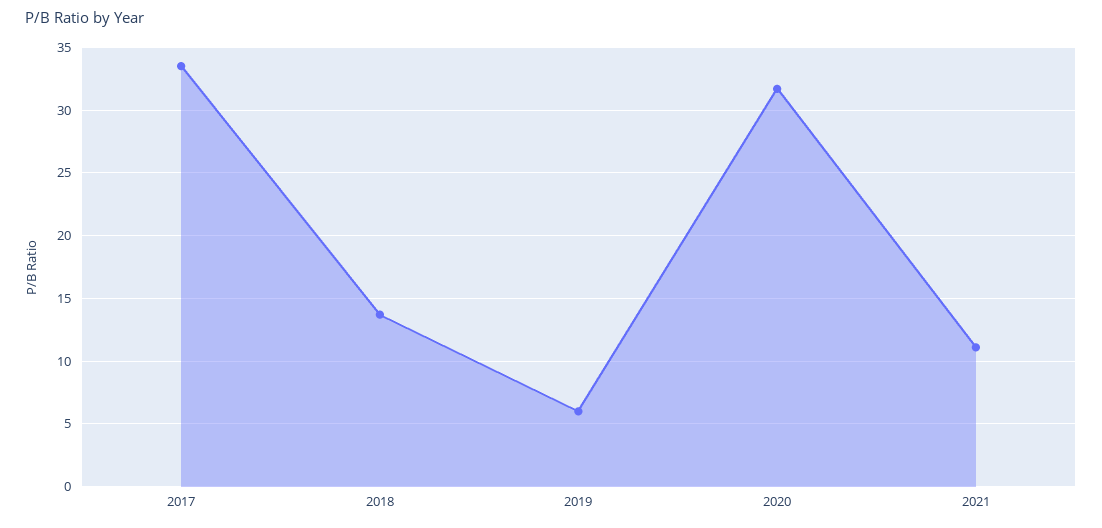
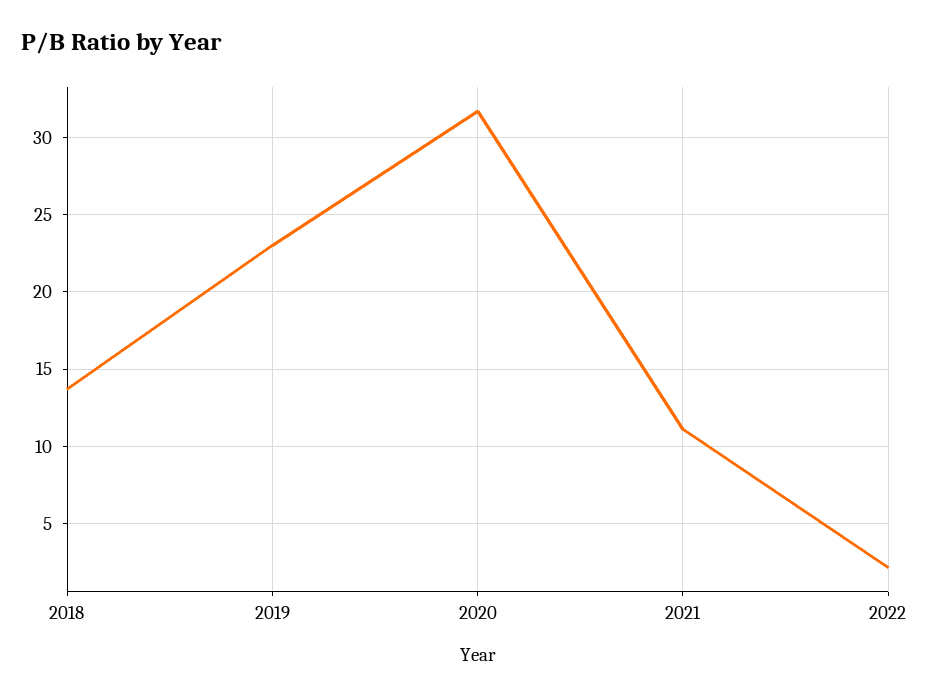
2017: 33.5 -> none
2019: 6 -> 23
2022: none -> 2

